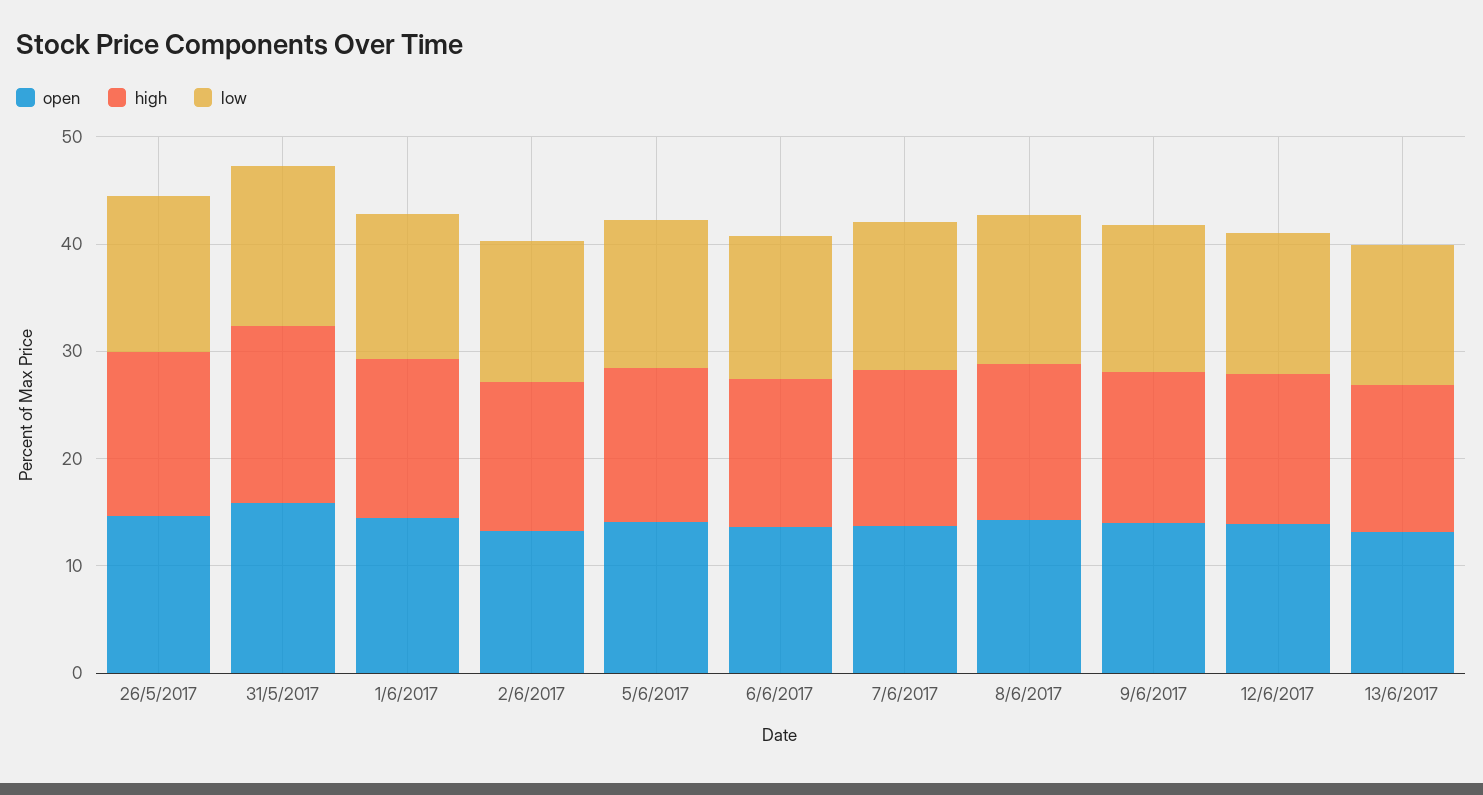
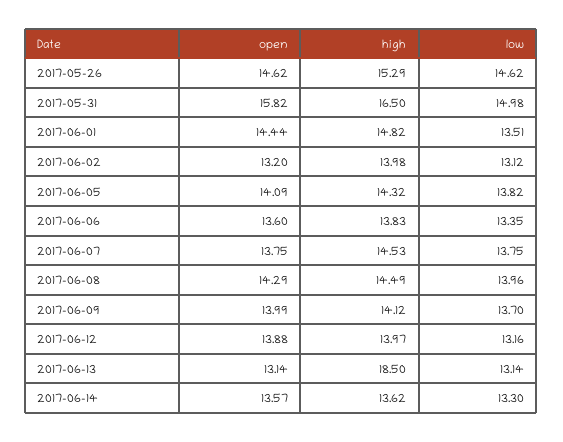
high, 13/6/2017: 14 -> 18.5
open, 2017-06-14: none -> 13.57
high, 2017-06-14: none -> 13.62
low, 2017-06-14: none -> 13.3

